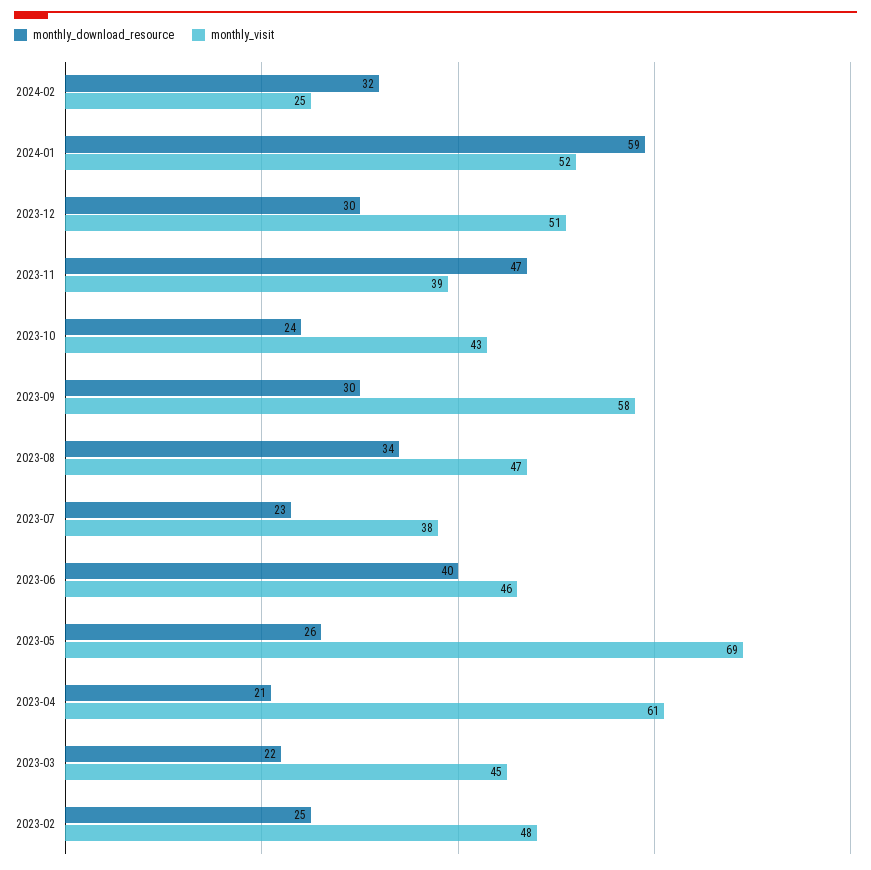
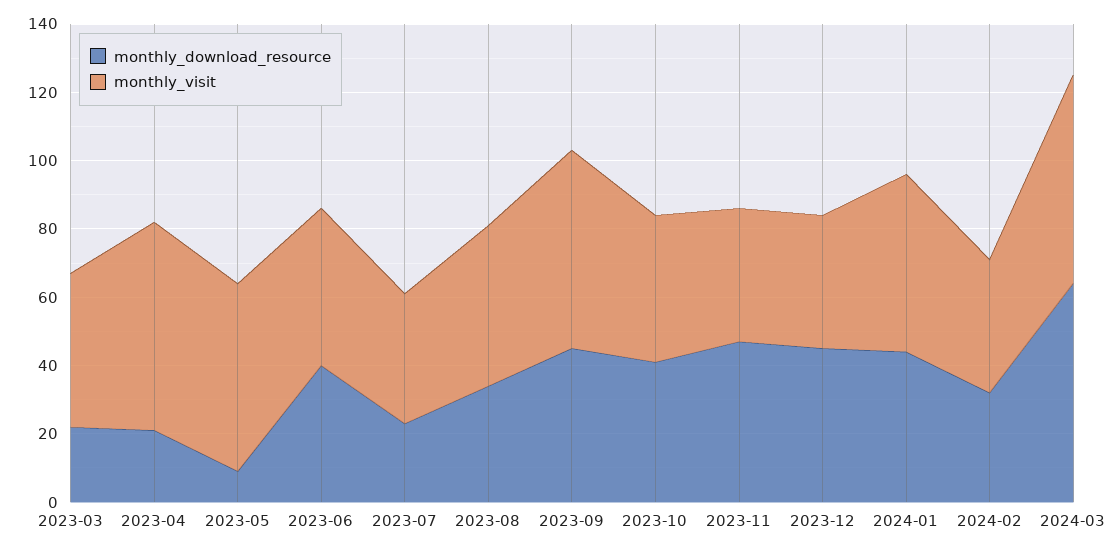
monthly_visit, 2024-02: 25 -> 40
monthly_download_resource, 2024-01: 59 -> 45
monthly_download_resource, 2023-12: 30 -> 45
monthly_visit, 2023-12: 51 -> 40
monthly_download_resource, 2023-10: 24 -> 40
monthly_download_resource, 2023-09: 30 -> 45
monthly_download_resource, 2023-05: 26 -> 10
monthly_visit, 2023-05: 69 -> 55
monthly_download_resource, 2023-02: 25 -> none
monthly_visit, 2023-02: 48 -> none
monthly_download_resource, 2024-03: none -> 65
monthly_visit, 2024-03: none -> 60

